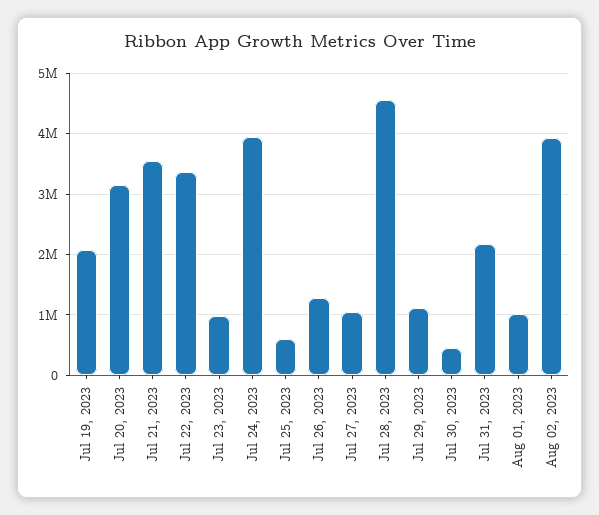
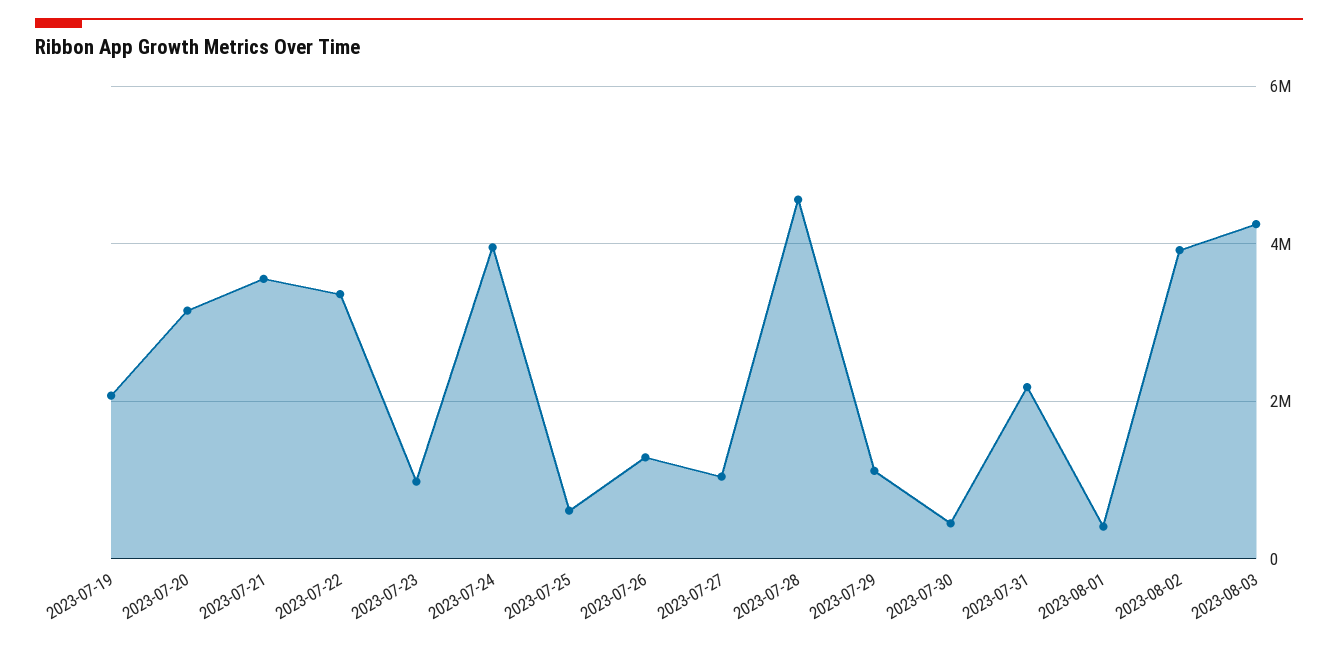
Aug 01, 2023: 1000000 -> 400000
2023-08-03: none -> 4200000

